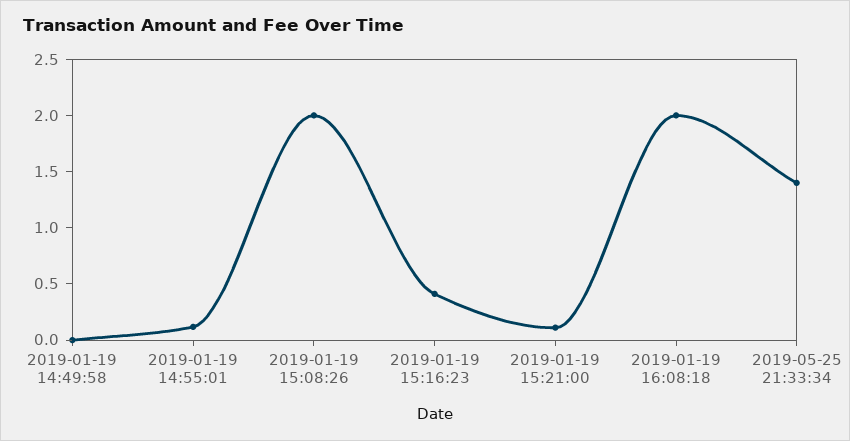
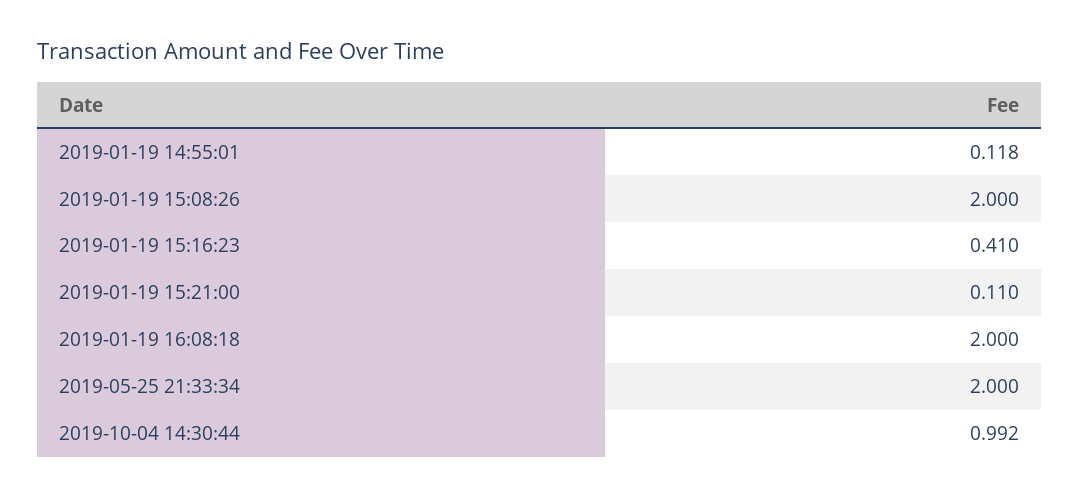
2019-01-19 14:49:58: 0 -> none
2019-05-25 21:33:34: 1.4 -> 2
2019-10-04 14:30:44: none -> 0.992

